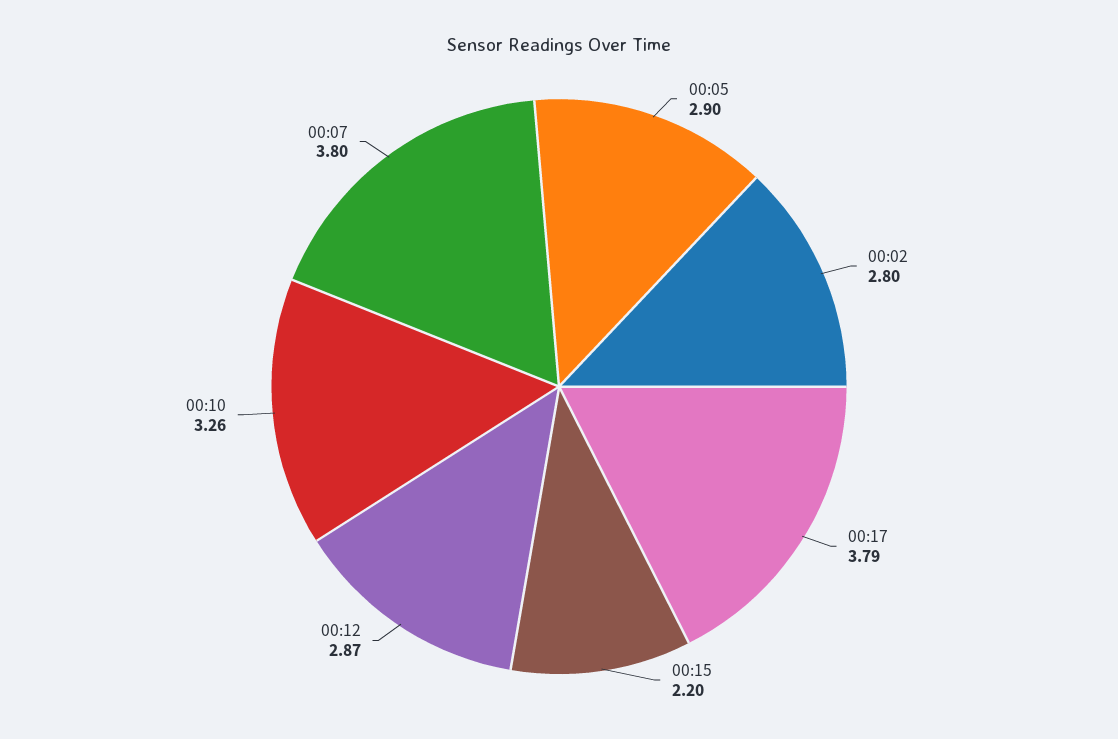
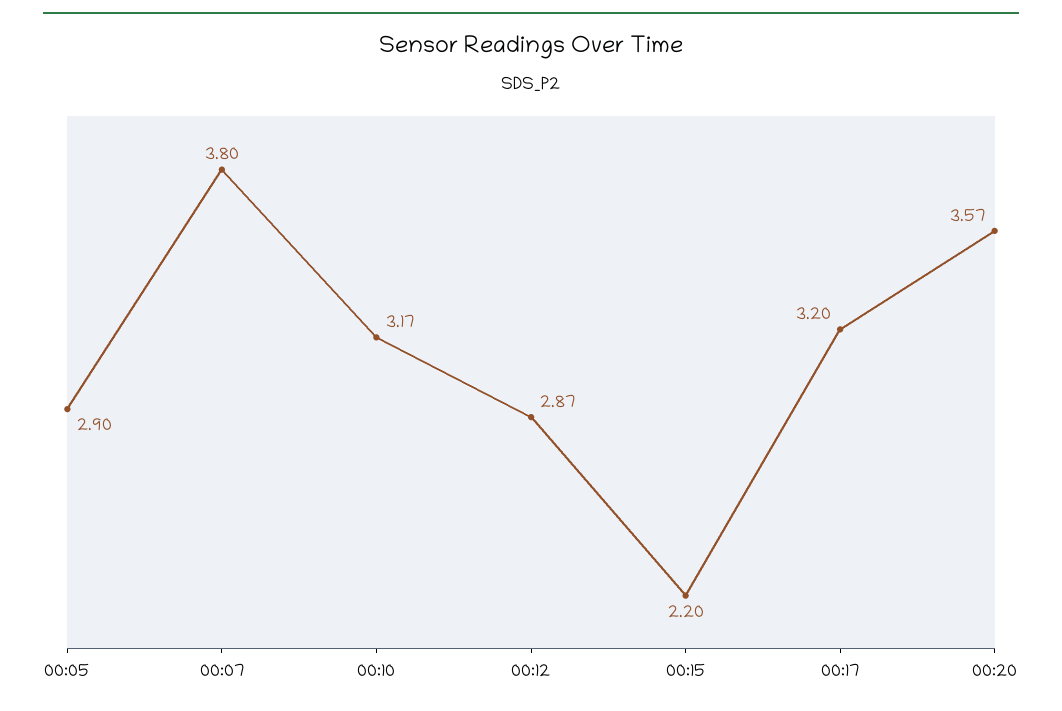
00:02: 2.8 -> none
00:17: 3.79 -> 3.2
00:10: 3.26 -> 3.17
00:20: none -> 3.57

